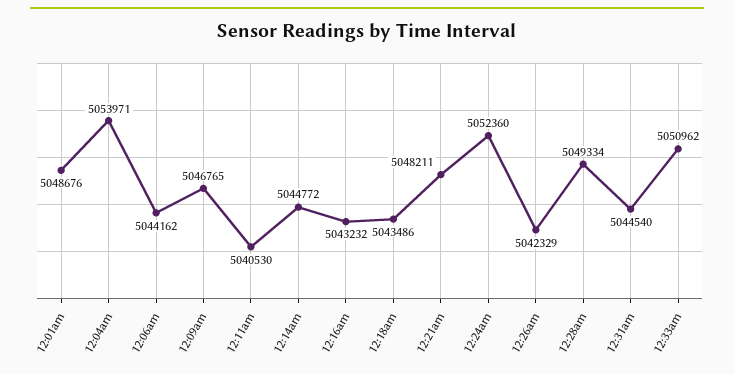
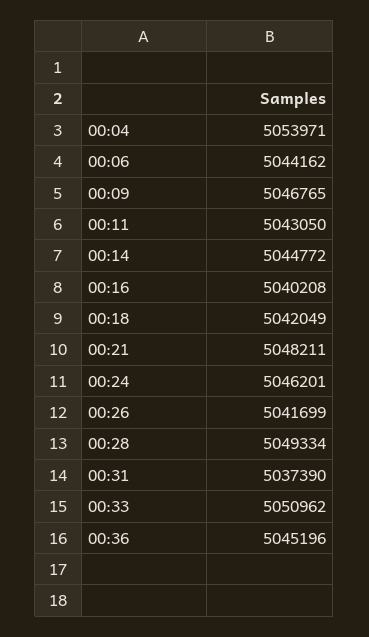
12:01am: 5048676 -> none
12:11am: 5040530 -> 5043050
12:16am: 5043232 -> 5040208
12:18am: 5043486 -> 5042049
12:24am: 5052360 -> 5046201
12:26am: 5042329 -> 5041699
12:31am: 5044540 -> 5037390
00:36: none -> 5045196

